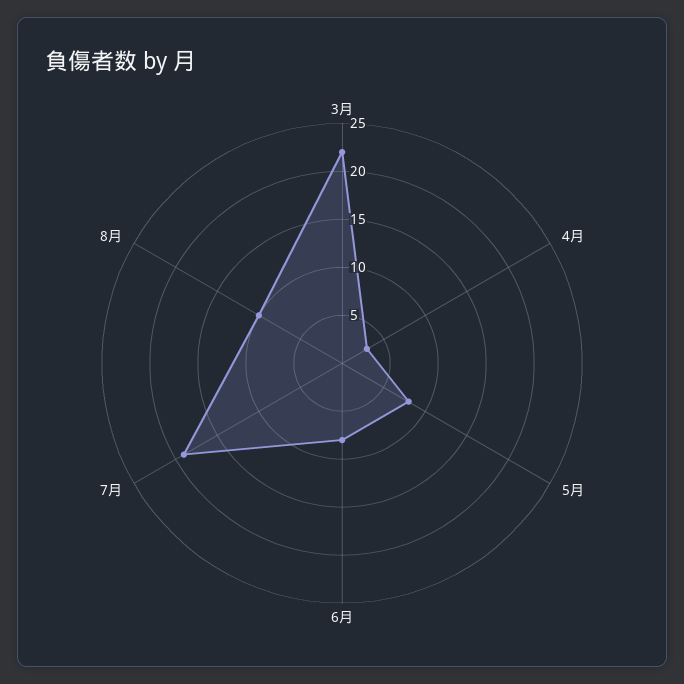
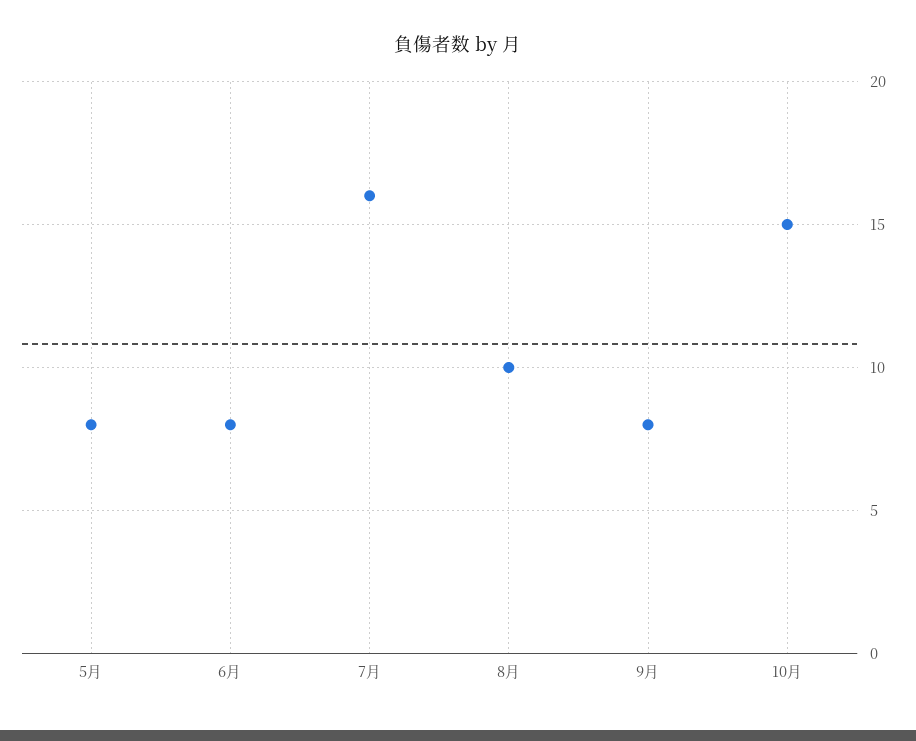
3月: 22 -> none
4月: 3 -> none
7月: 19 -> 16
9月: none -> 8
10月: none -> 15

